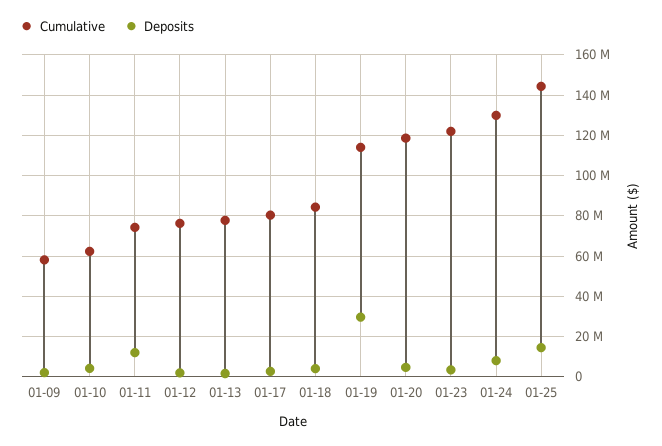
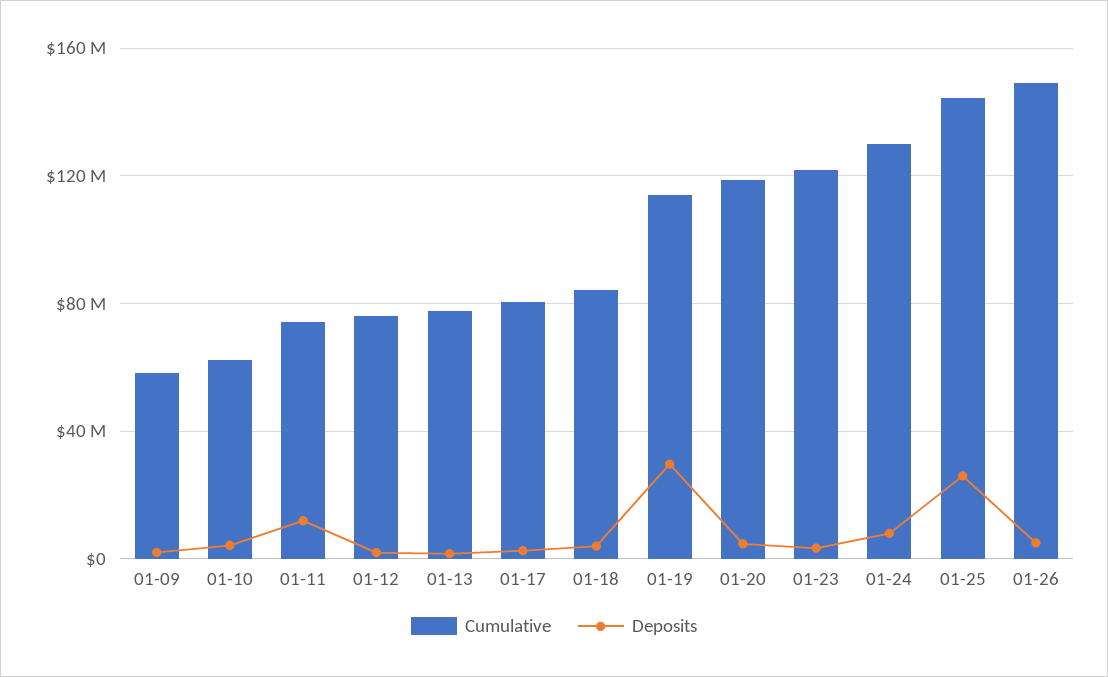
Deposits, 01-25: 15000000 -> 25000000
Cumulative, 01-26: none -> 150000000
Deposits, 01-26: none -> 5000000

